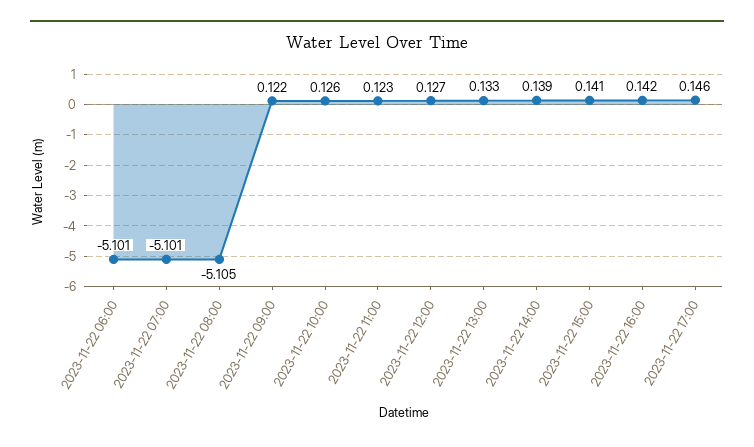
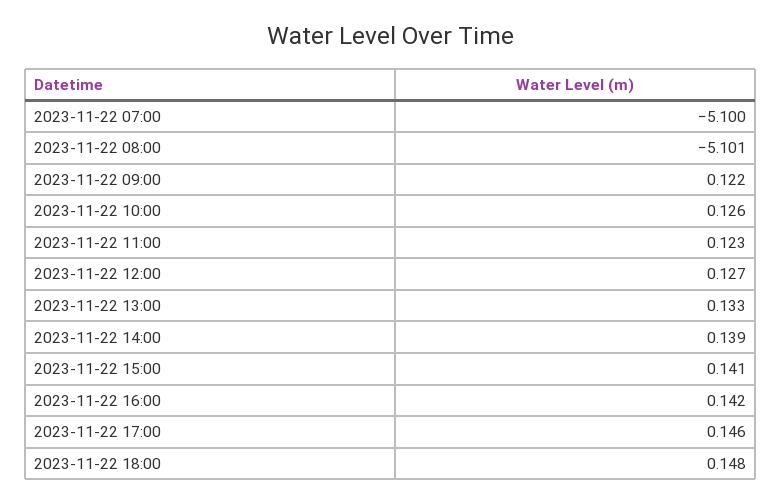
2023-11-22 06:00: -5.101 -> none
2023-11-22 07:00: -5.101 -> -5.1
2023-11-22 08:00: -5.105 -> -5.101
2023-11-22 18:00: none -> 0.148

